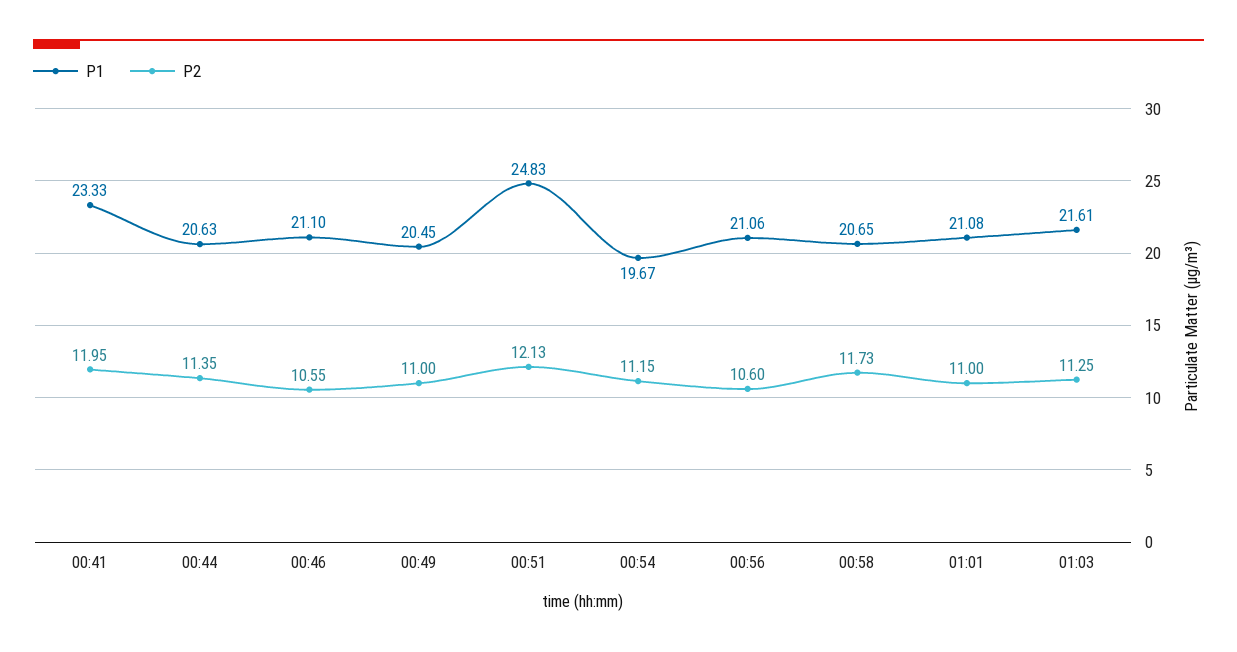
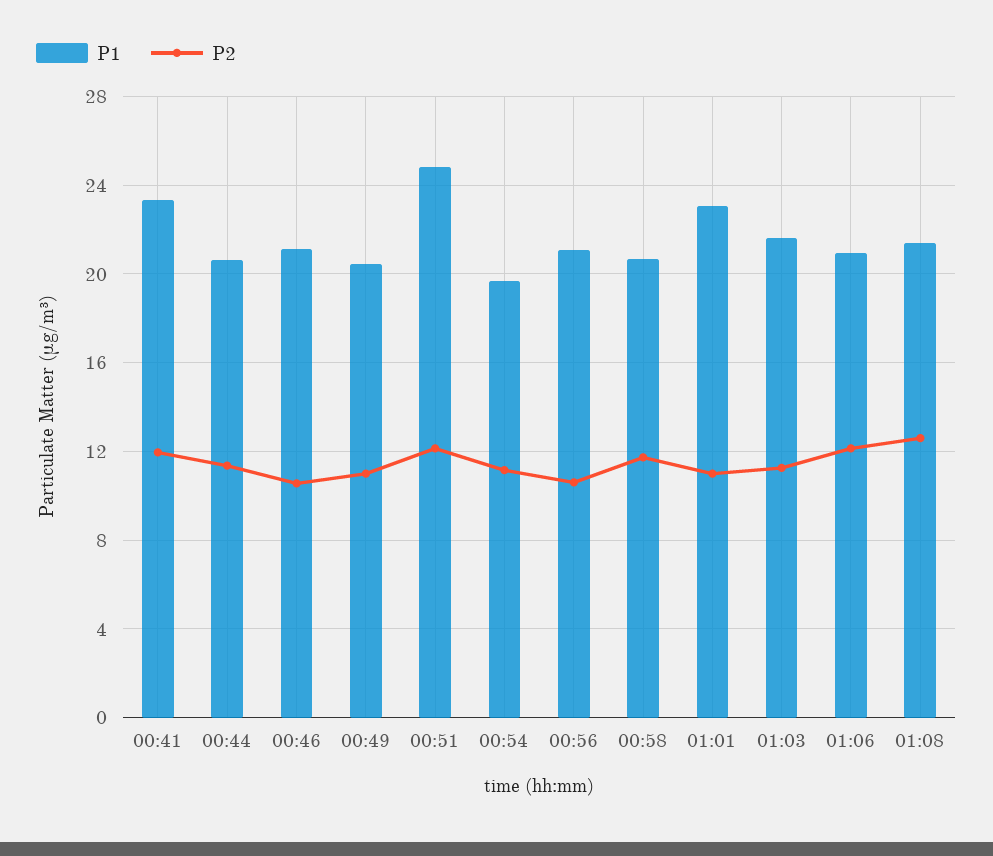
P1, 01:01: 21.08 -> 23
P1, 01:06: none -> 21
P2, 01:06: none -> 12
P1, 01:08: none -> 21.5
P2, 01:08: none -> 12.5

